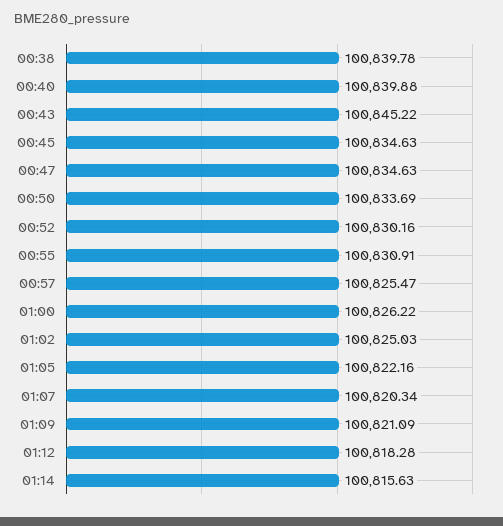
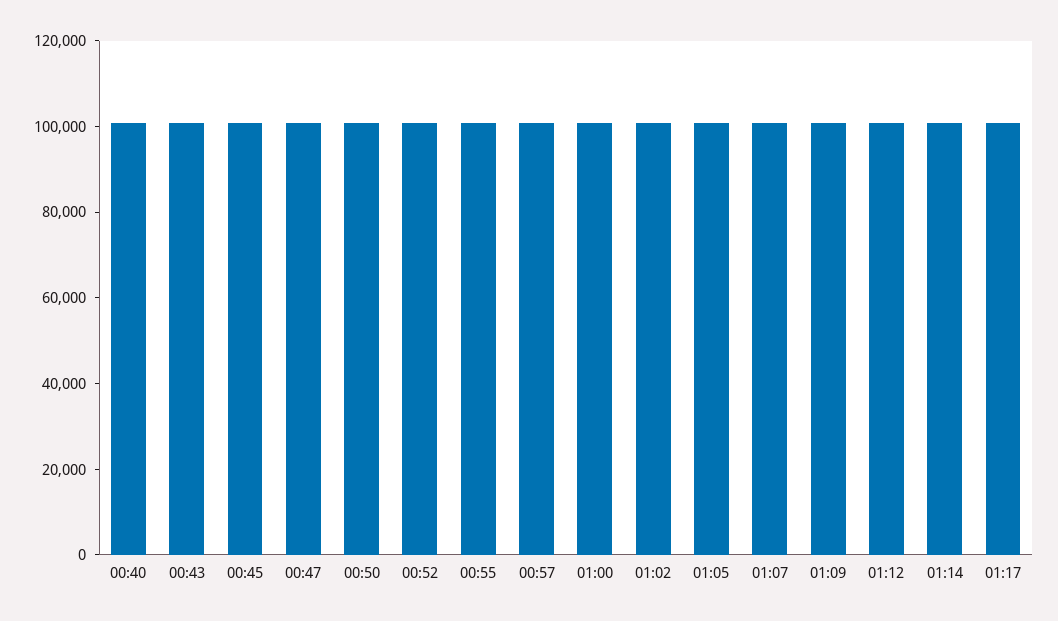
00:38: 100839.78 -> none
01:17: none -> 100000

